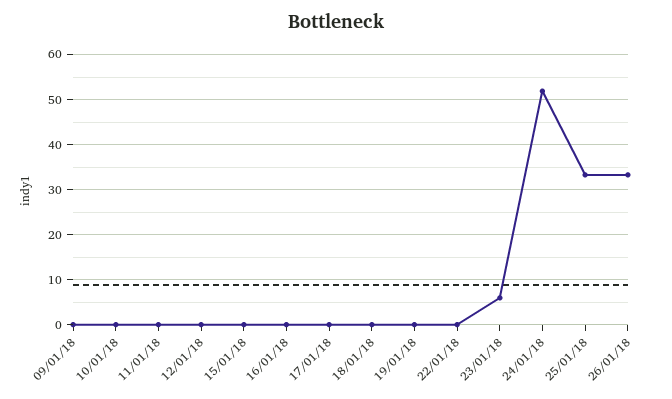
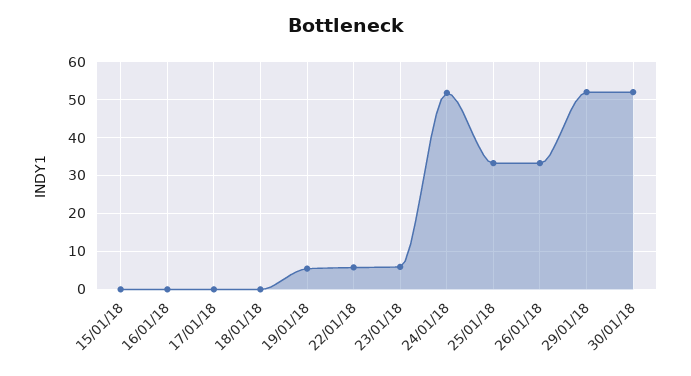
09/01/18: 0 -> none
10/01/18: 0 -> none
11/01/18: 0 -> none
12/01/18: 0 -> none
19/01/18: 0 -> 6
22/01/18: 0 -> 6
29/01/18: none -> 52
30/01/18: none -> 52

